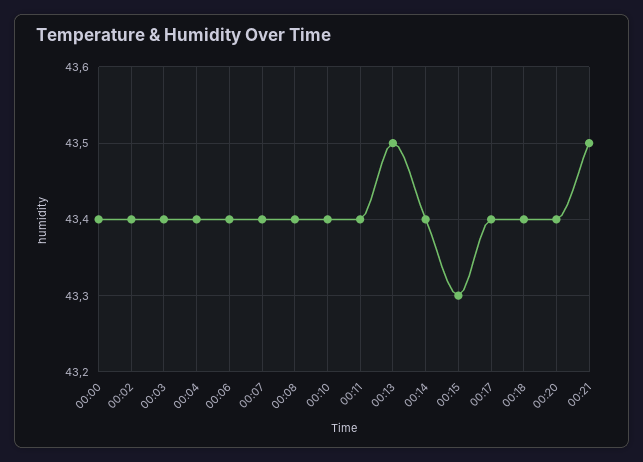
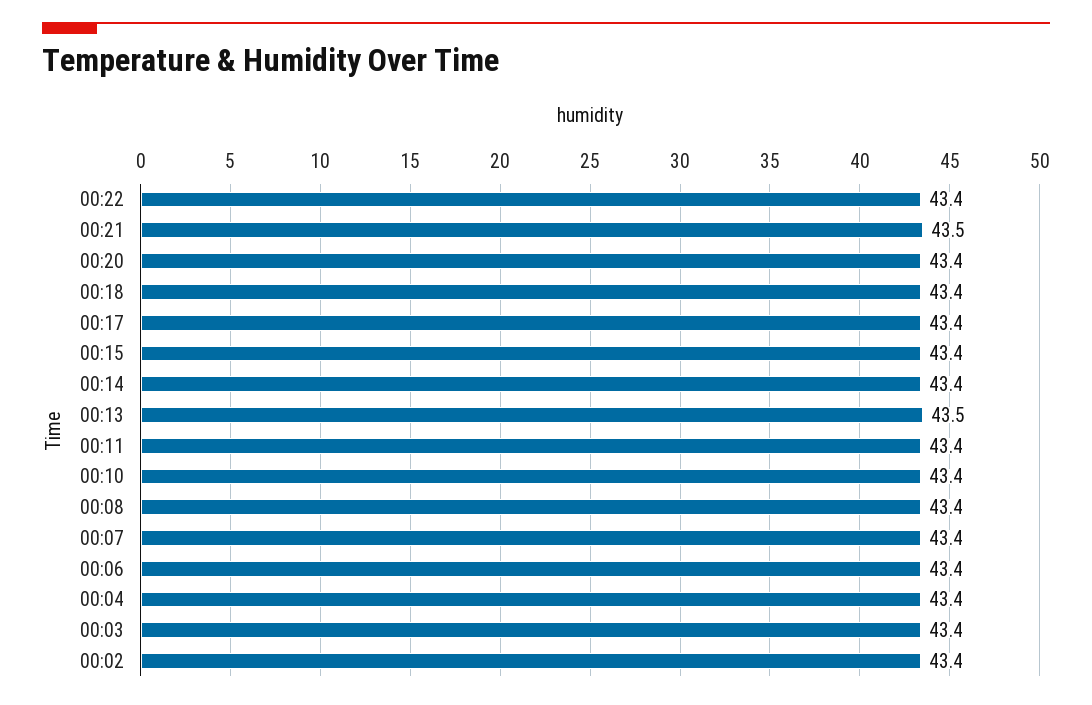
00:00: 43.4 -> none
00:15: 43.3 -> 43.4
00:22: none -> 43.4

